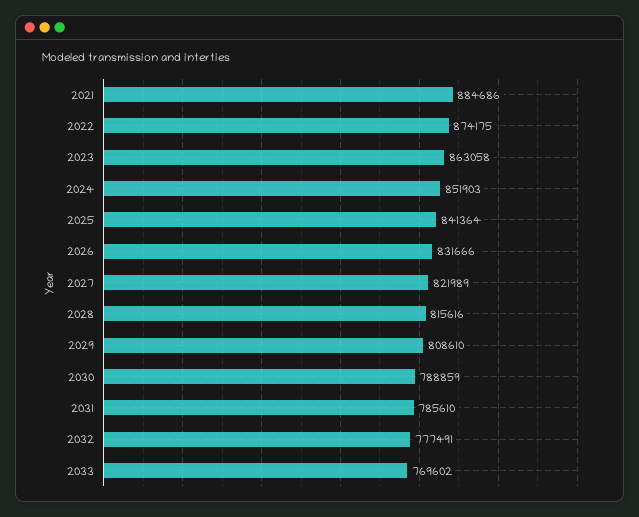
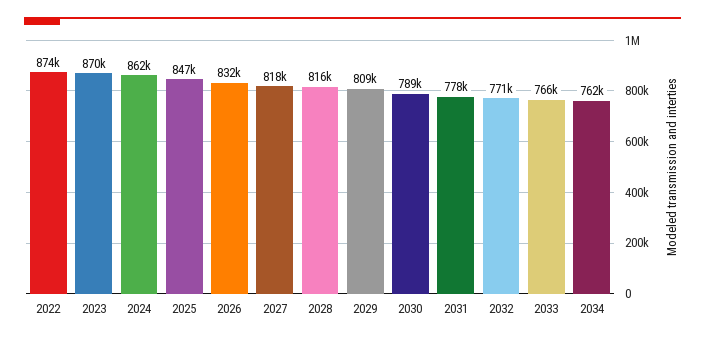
2021: 884686 -> none
2023: 863058 -> 870000
2024: 851903 -> 862000
2025: 841364 -> 847000
2027: 821989 -> 818000
2031: 785610 -> 778000
2032: 777491 -> 771000
2033: 769602 -> 766000
2034: none -> 762000

